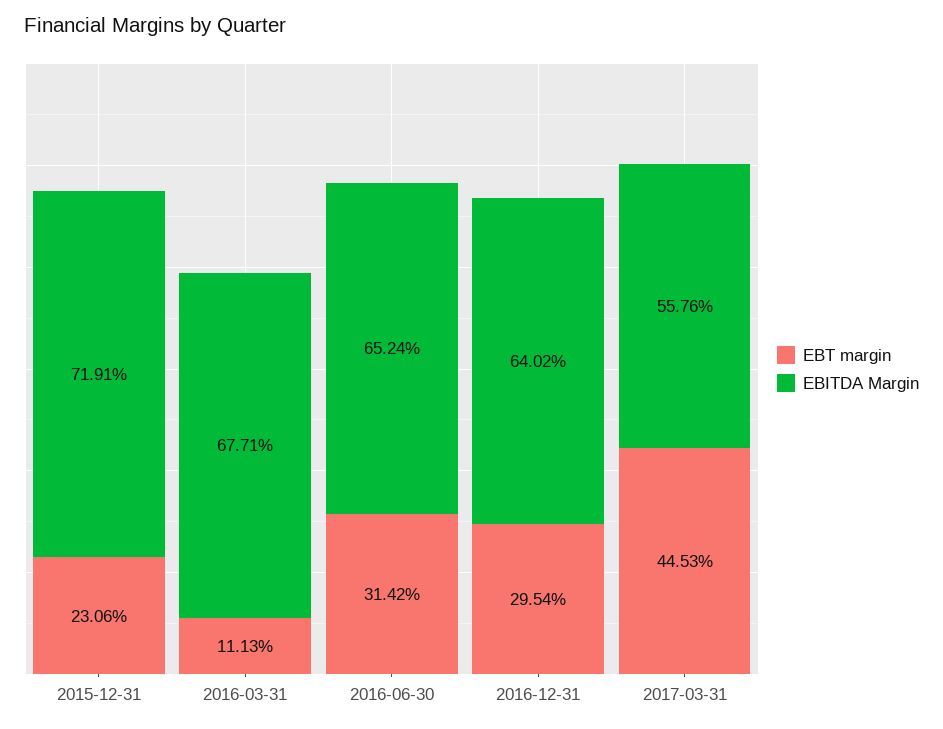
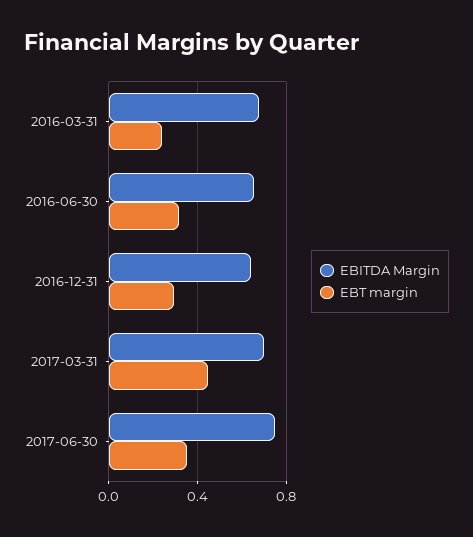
EBT margin, 2015-12-31: 0.2306 -> none
EBITDA Margin, 2015-12-31: 0.7191 -> none
EBT margin, 2016-03-31: 0.1113 -> 0.25
EBITDA Margin, 2017-03-31: 0.5576 -> 0.7
EBITDA Margin, 2017-06-30: none -> 0.75
EBT margin, 2017-06-30: none -> 0.35

